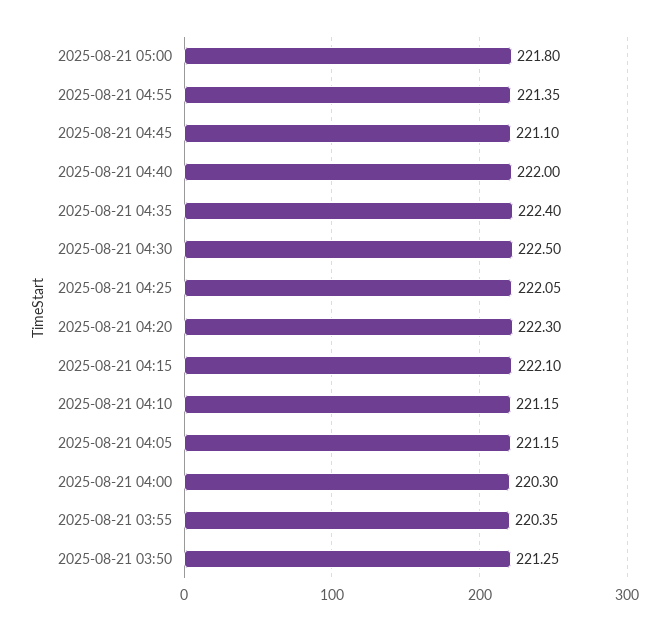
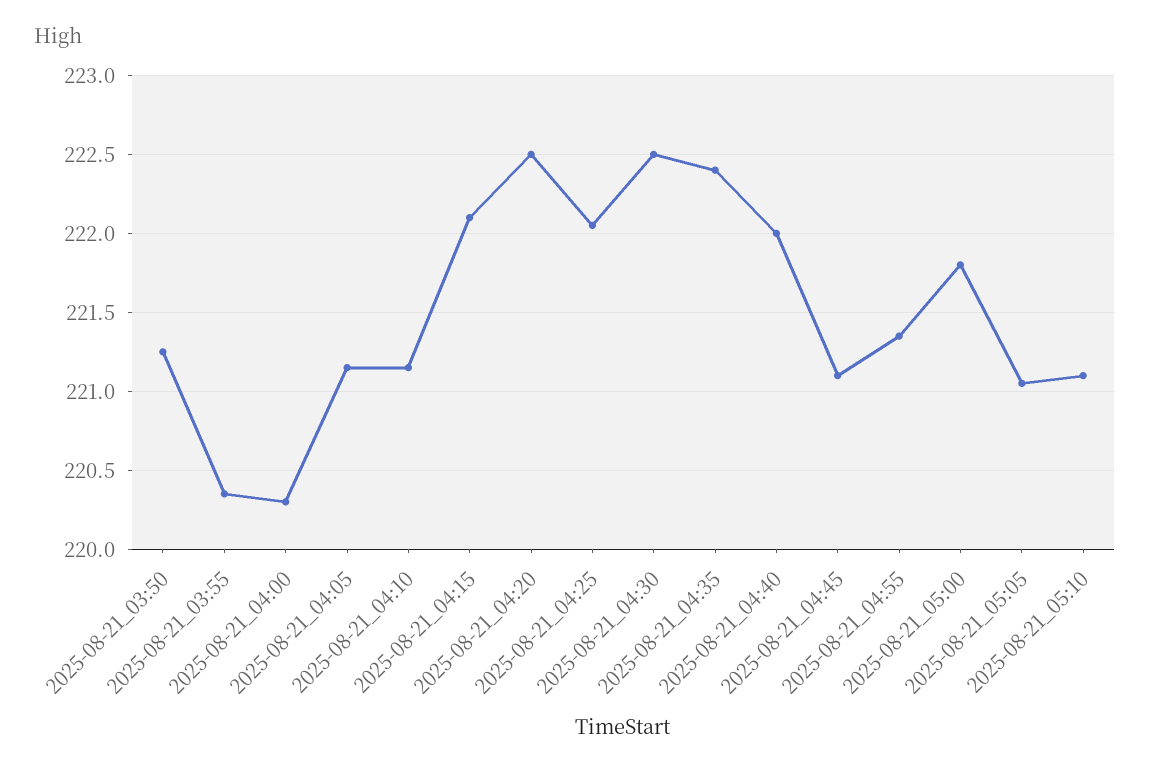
2025-08-21 04:20: 222.3 -> 222.5
2025-08-21_05:05: none -> 221.05
2025-08-21_05:10: none -> 221.1

